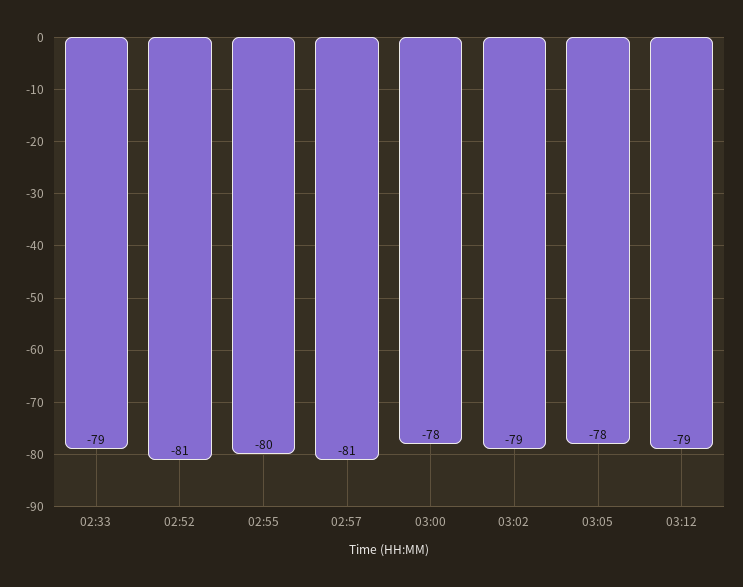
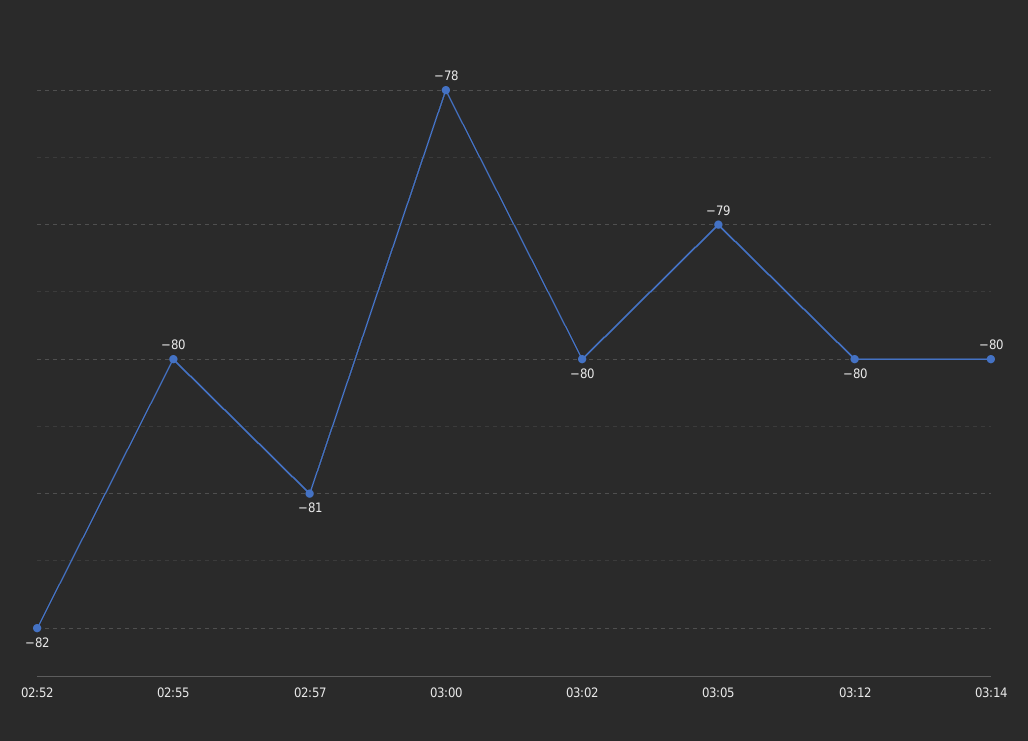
02:33: -79 -> none
02:52: -81 -> -82
03:02: -79 -> -80
03:05: -78 -> -79
03:12: -79 -> -80
03:14: none -> -80

